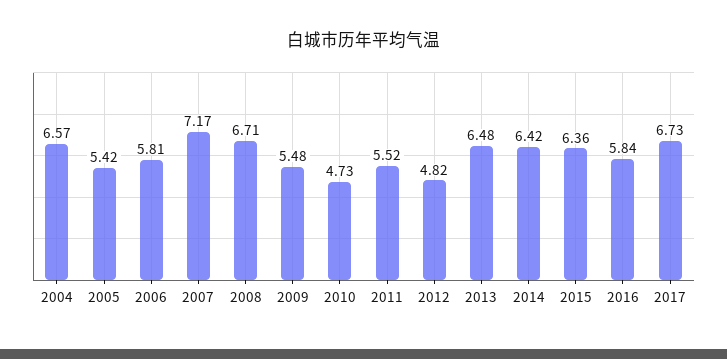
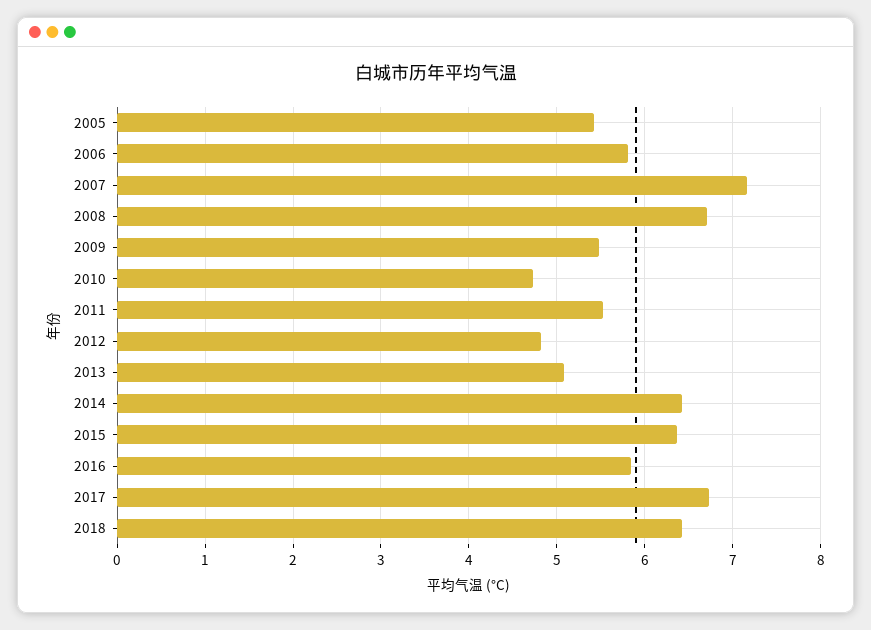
2004: 6.57 -> none
2013: 6.48 -> 5.1
2018: none -> 6.4

